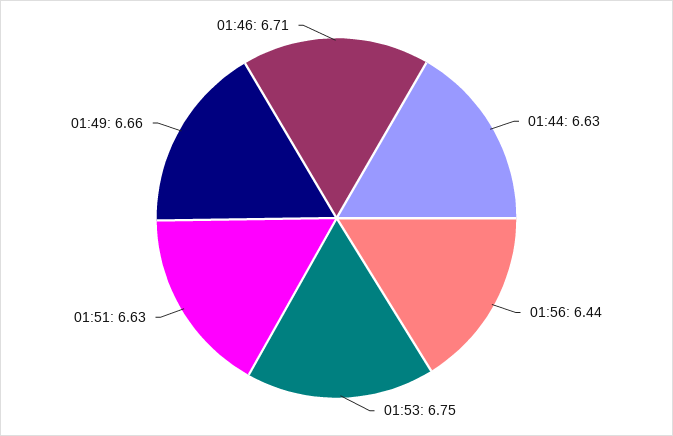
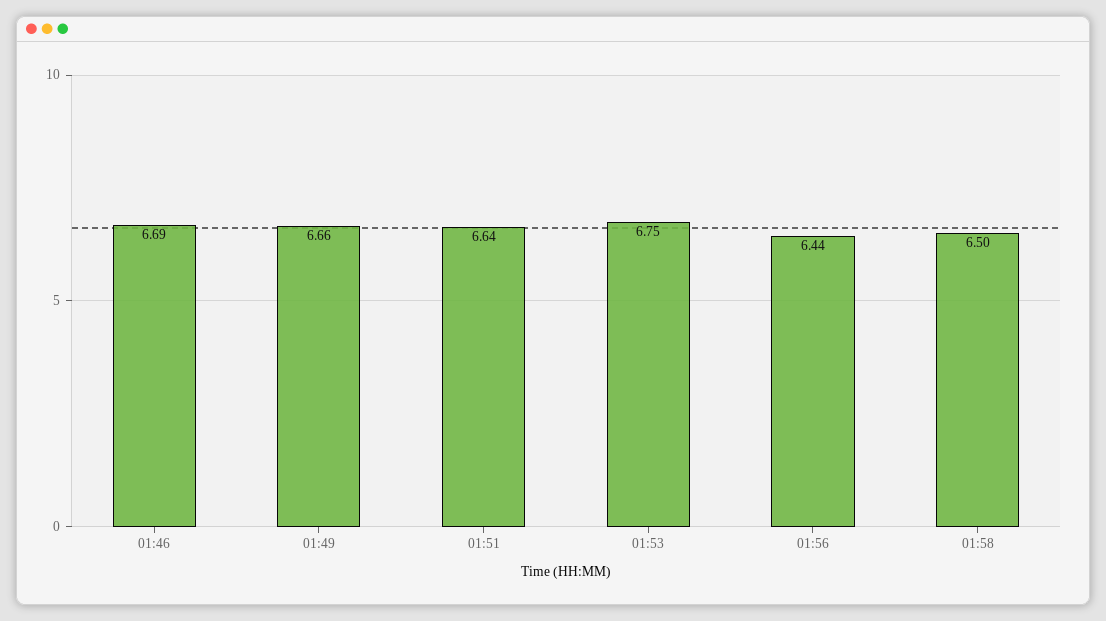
01:44: 6.63 -> none
01:51: 6.63 -> 6.64
01:46: 6.71 -> 6.69
01:58: none -> 6.5

